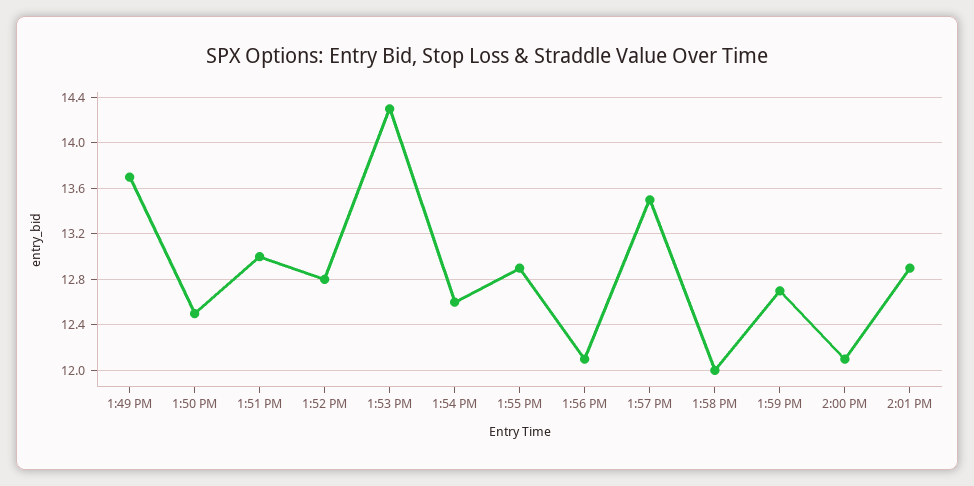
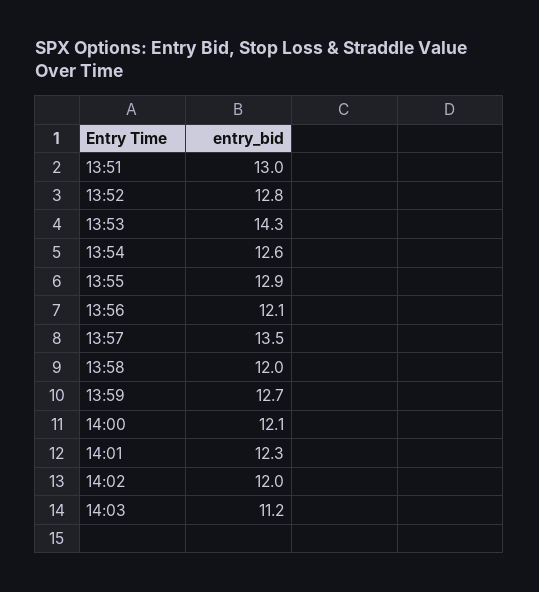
1:49 PM: 13.7 -> none
1:50 PM: 12.5 -> none
2:01 PM: 12.9 -> 12.3
14:02: none -> 12
14:03: none -> 11.2

